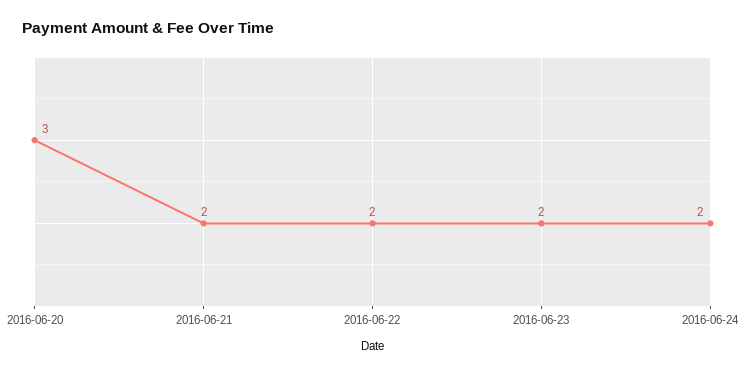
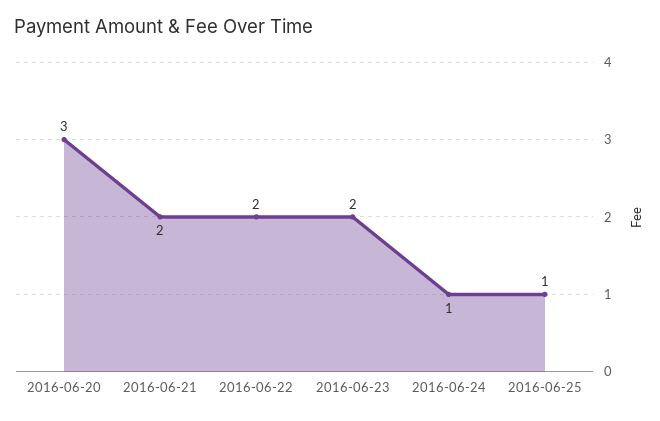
2016-06-24: 2 -> 1
2016-06-25: none -> 1

